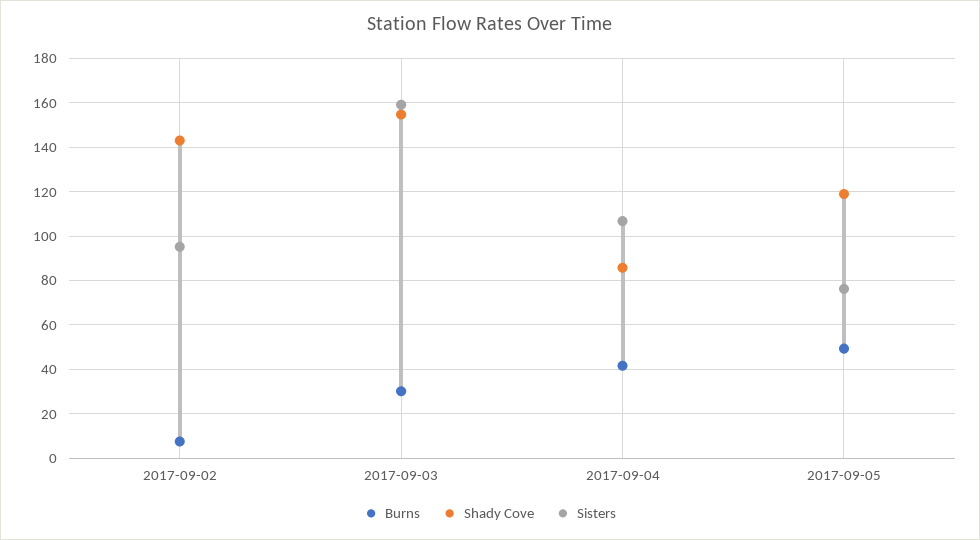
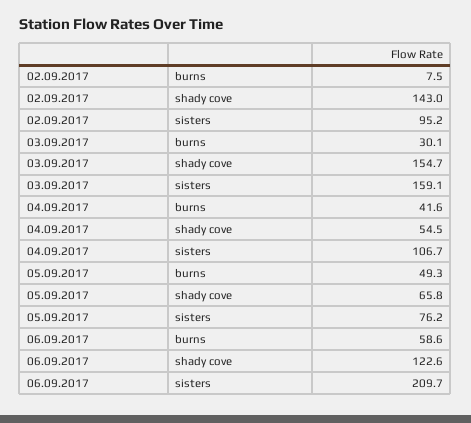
Shady Cove, 2017-09-04: 85 -> 54.5
Shady Cove, 2017-09-05: 120 -> 65.8
Burns, 06.09.2017: none -> 58.6
Shady Cove, 06.09.2017: none -> 122.6
Sisters, 06.09.2017: none -> 209.7

